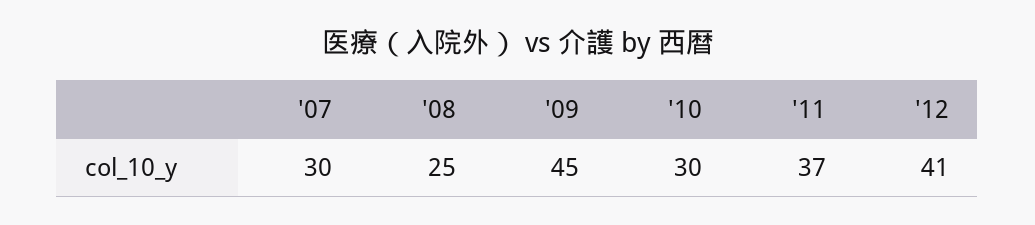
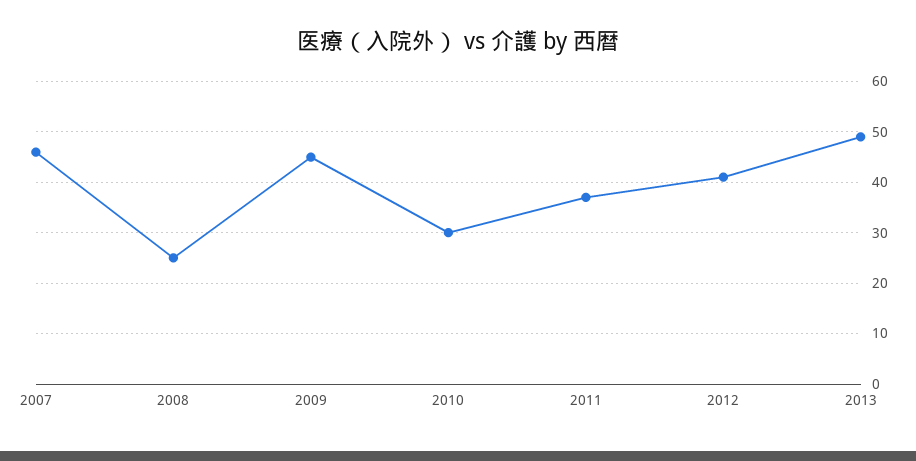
'07: 30 -> 45
2013: none -> 50

